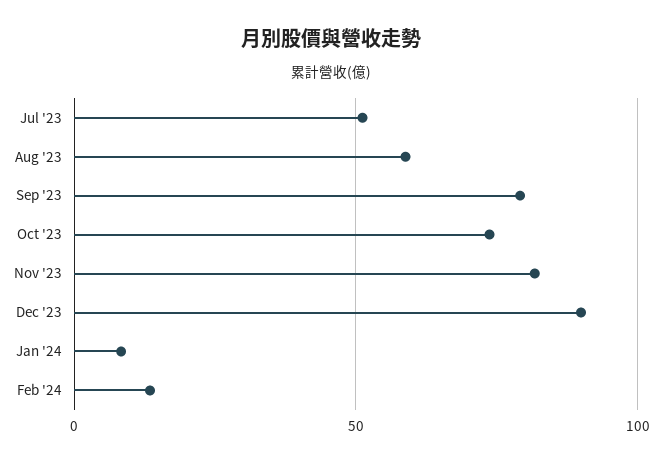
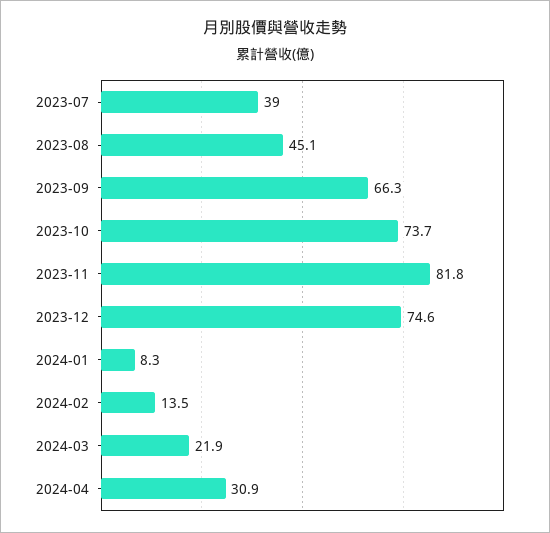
Jul '23: 50 -> 39
Aug '23: 60 -> 45.1
Sep '23: 80 -> 66.3
Dec '23: 90 -> 74.6
2024-03: none -> 21.9
2024-04: none -> 30.9

